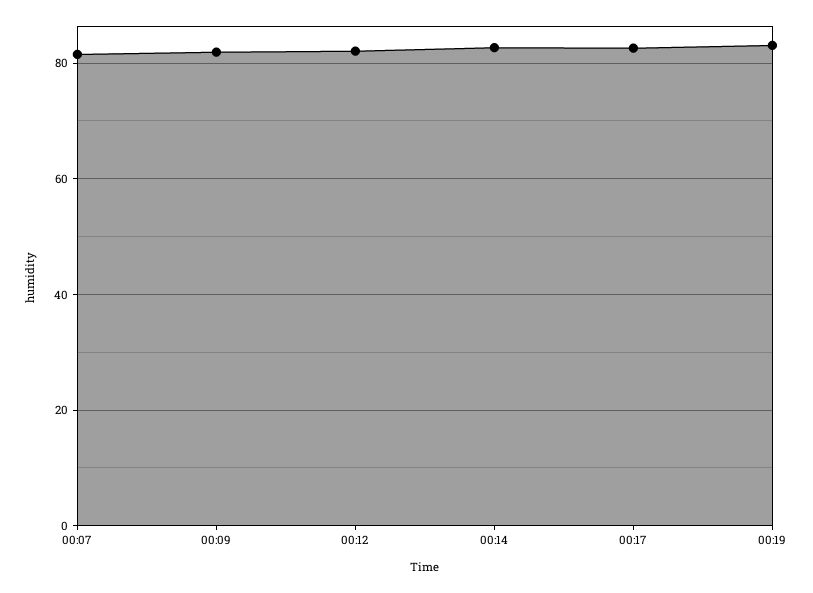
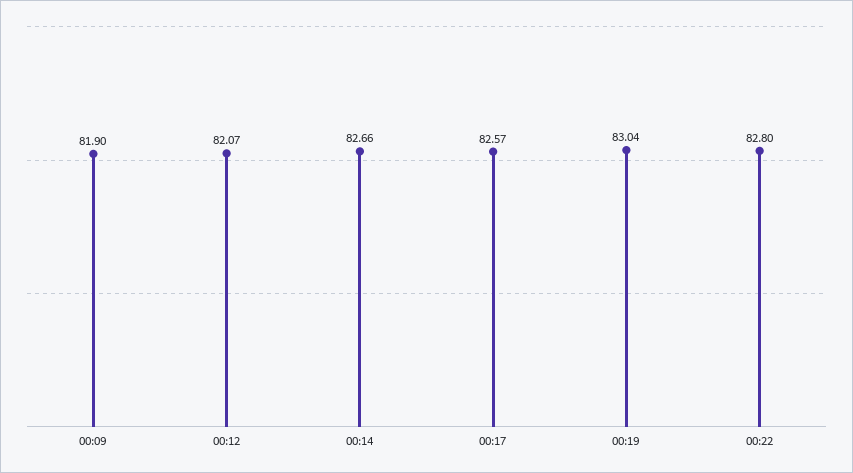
00:07: 82 -> none
00:22: none -> 82.8

